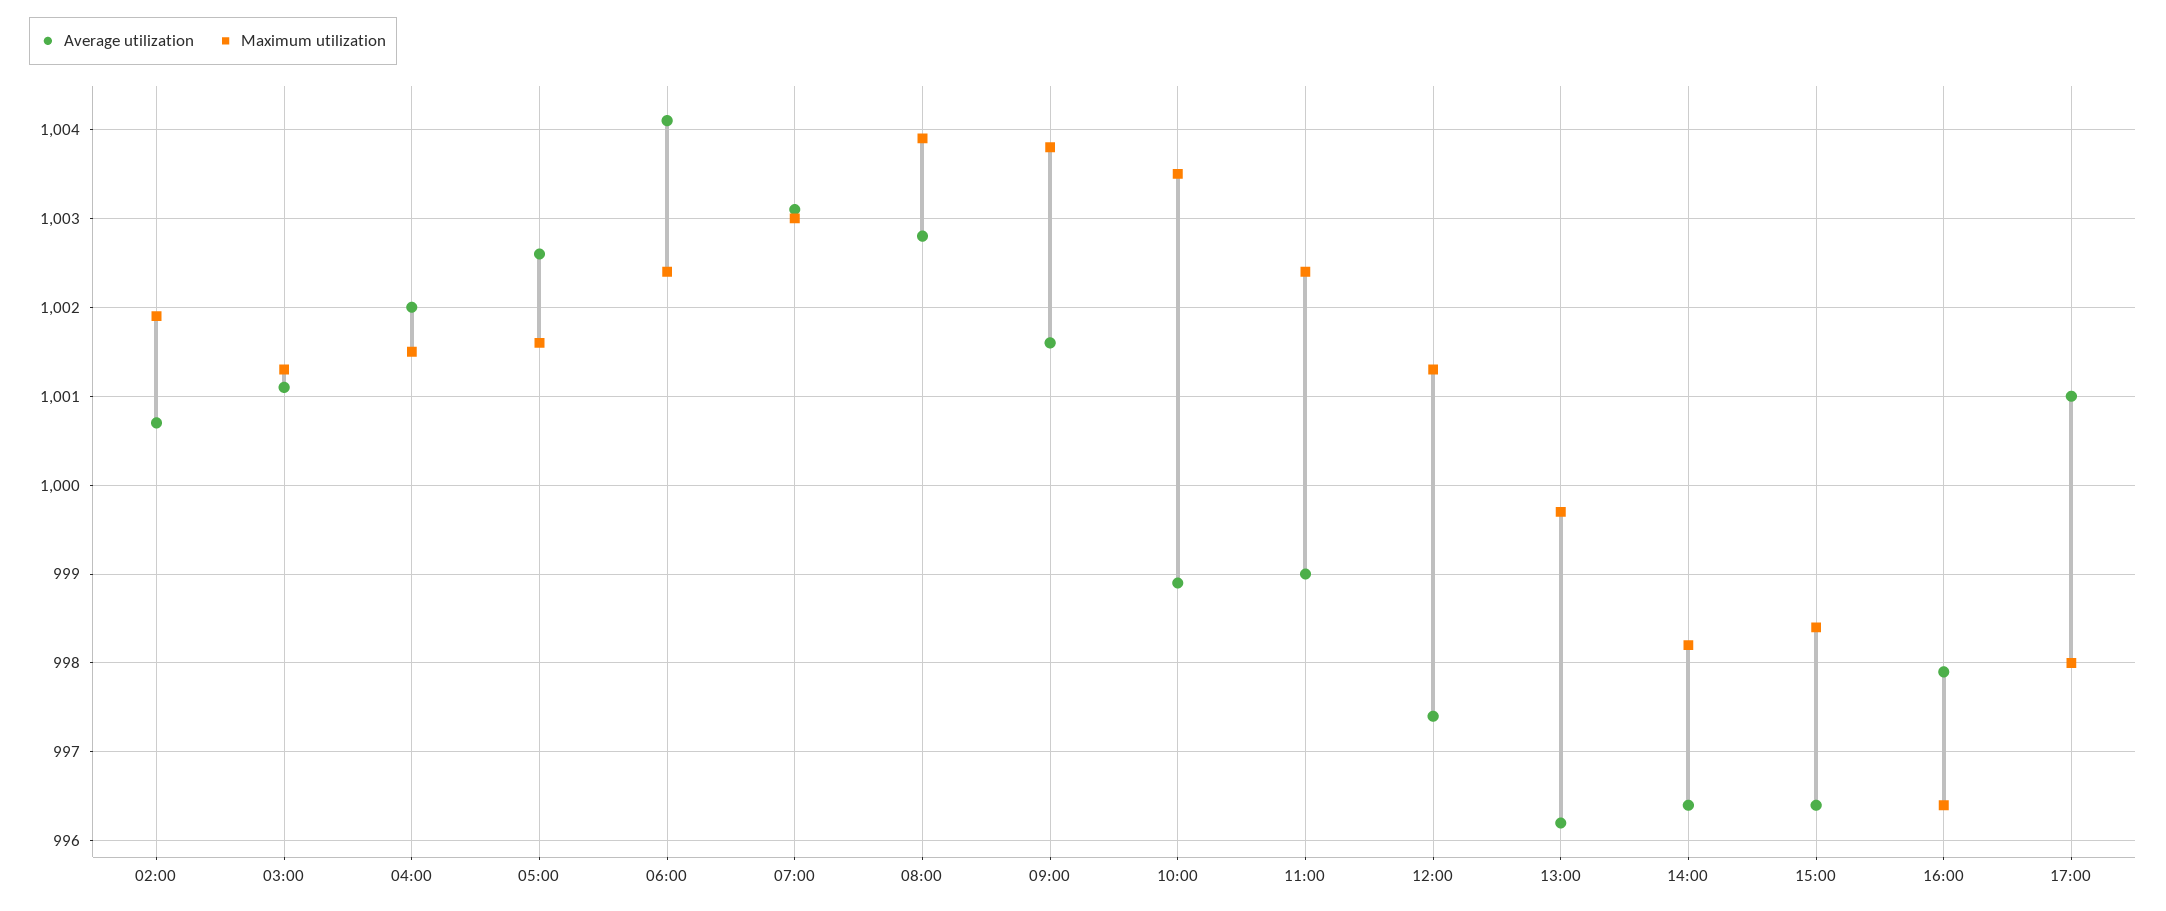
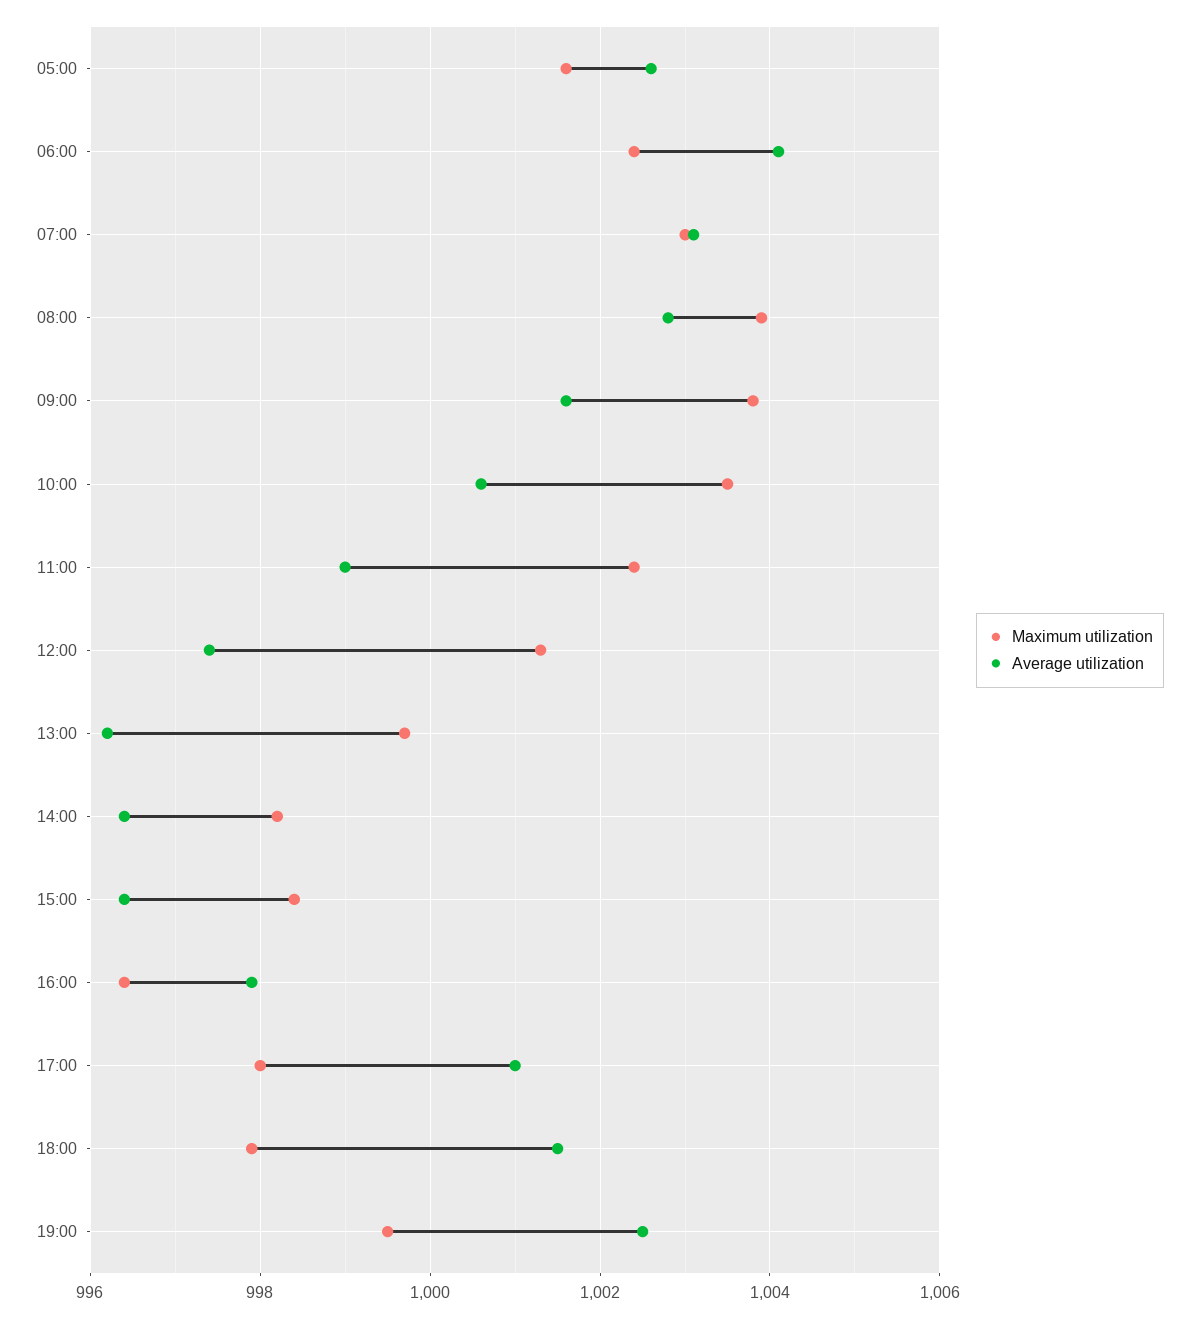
Average utilization, 02:00: 1000.7 -> none
Maximum utilization, 02:00: 1001.9 -> none
Average utilization, 03:00: 1001.1 -> none
Maximum utilization, 03:00: 1001.3 -> none
Average utilization, 04:00: 1002 -> none
Maximum utilization, 04:00: 1001.5 -> none
Average utilization, 10:00: 998.9 -> 1000.5
Maximum utilization, 18:00: none -> 998
Average utilization, 18:00: none -> 1001.5
Maximum utilization, 19:00: none -> 999.5
Average utilization, 19:00: none -> 1002.5

